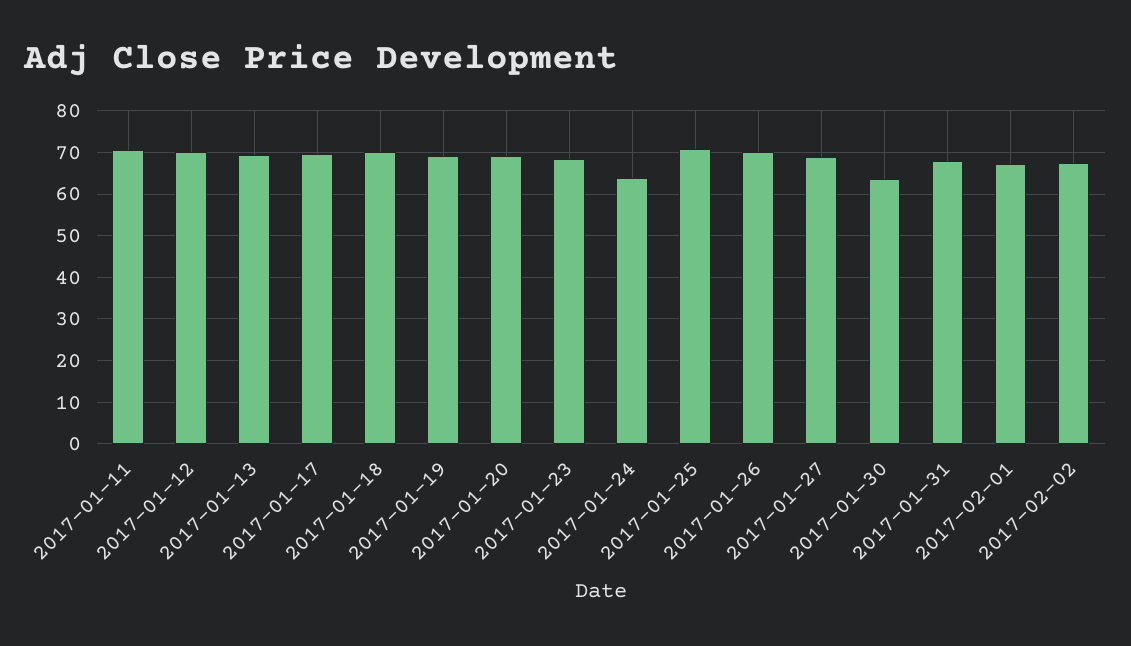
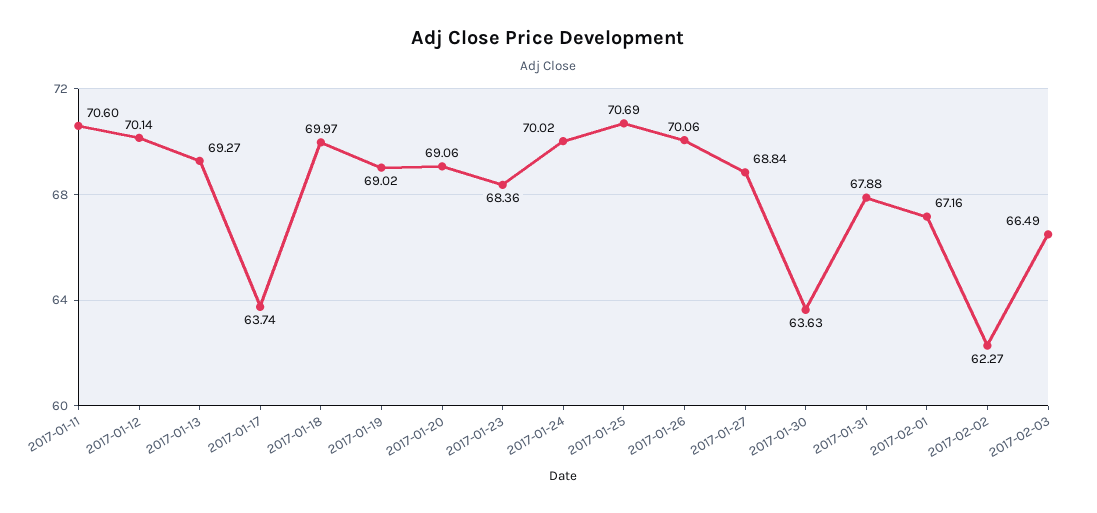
2017-01-17: 70 -> 63.74
2017-01-24: 64 -> 70.02
2017-02-02: 68 -> 62.27
2017-02-03: none -> 66.49

